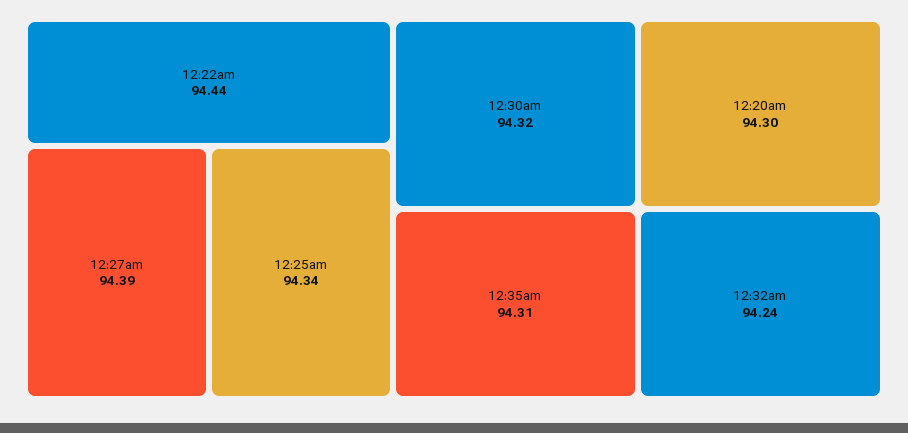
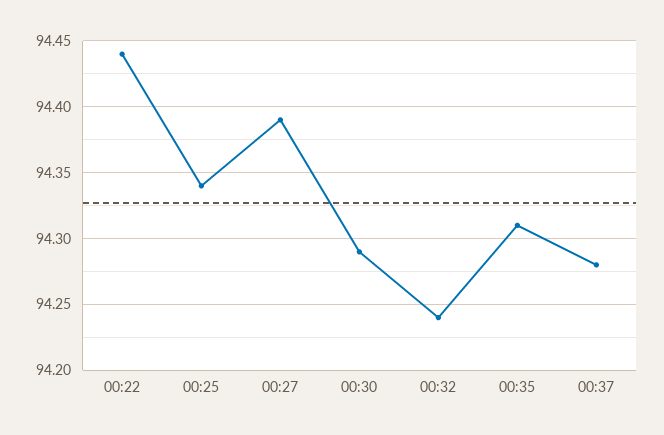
12:30am: 94.32 -> 94.29
12:20am: 94.3 -> none
00:37: none -> 94.28

